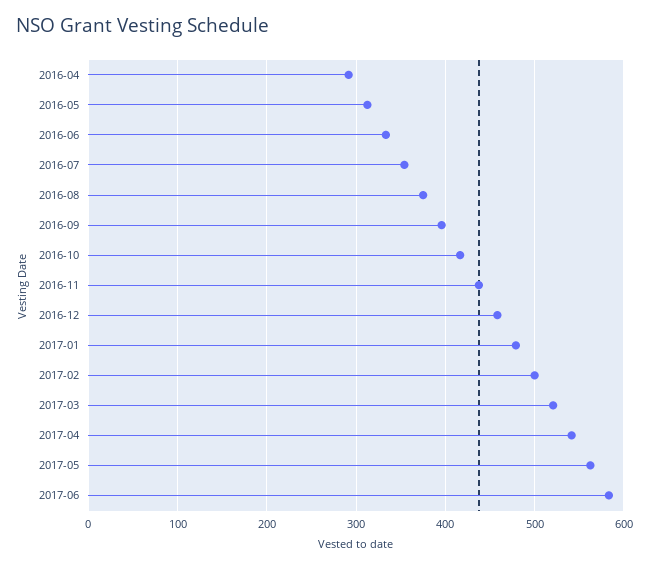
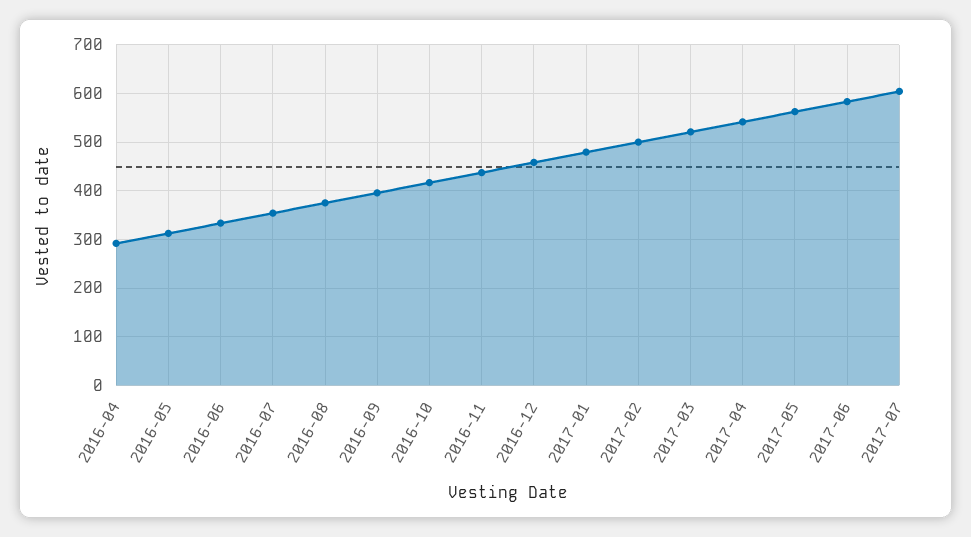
2017-07: none -> 600

